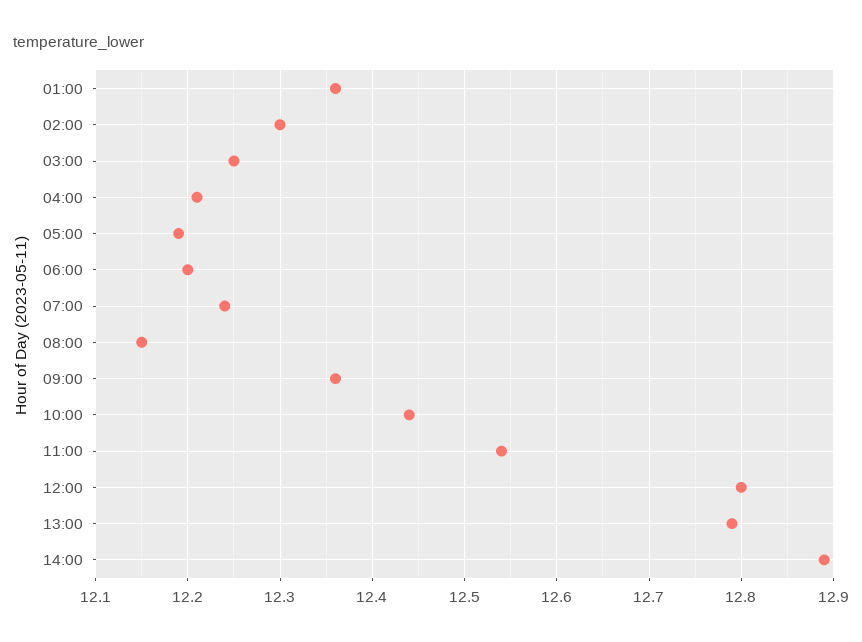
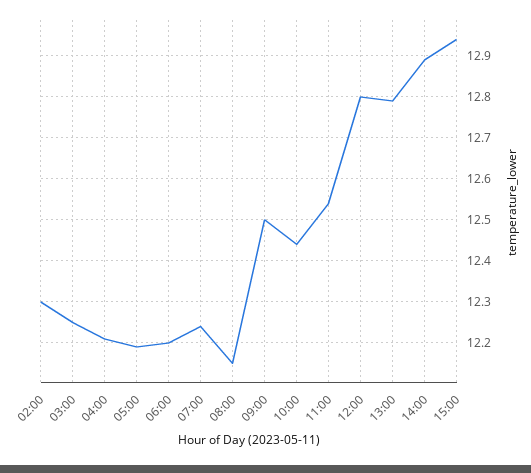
01:00: 12.36 -> none
09:00: 12.36 -> 12.5
15:00: none -> 12.95

